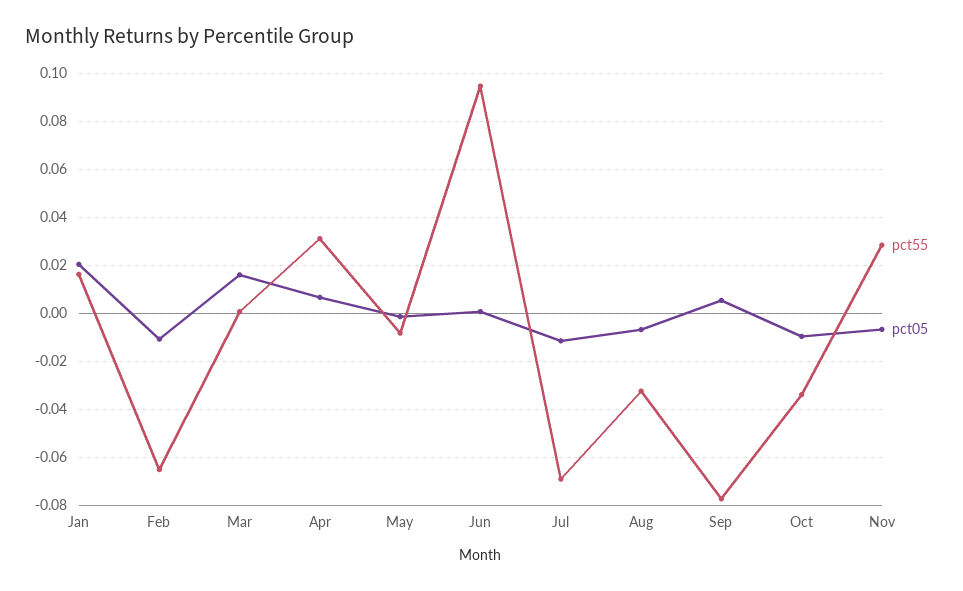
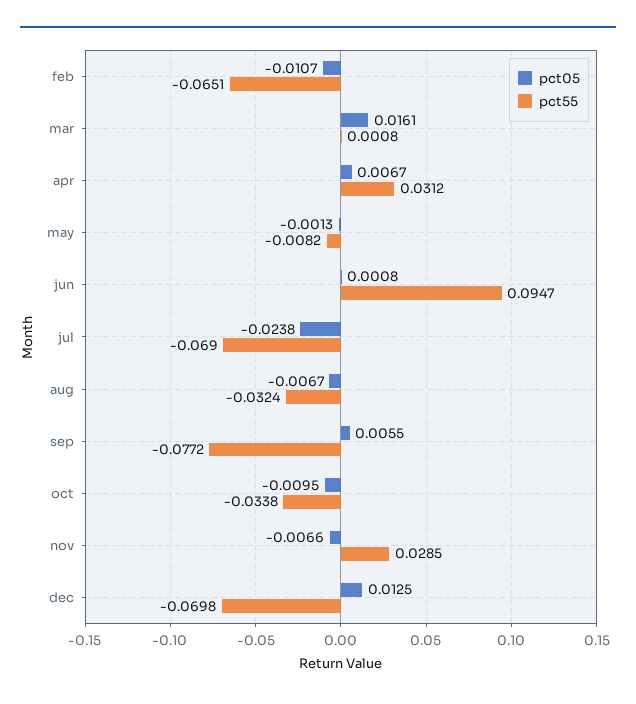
pct55, Jan: 0.015 -> none
pct05, Jan: 0.02 -> none
pct05, Jul: -0.01 -> -0.0238
pct05, dec: none -> 0.0125
pct55, dec: none -> -0.0698

